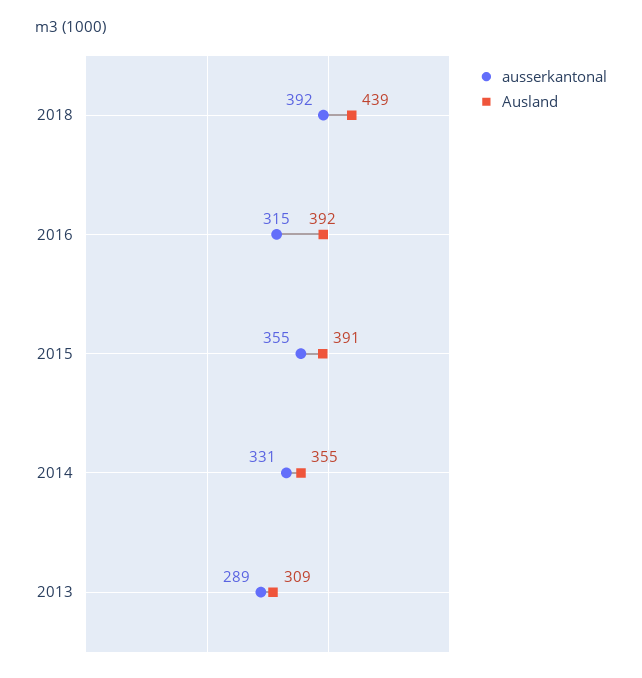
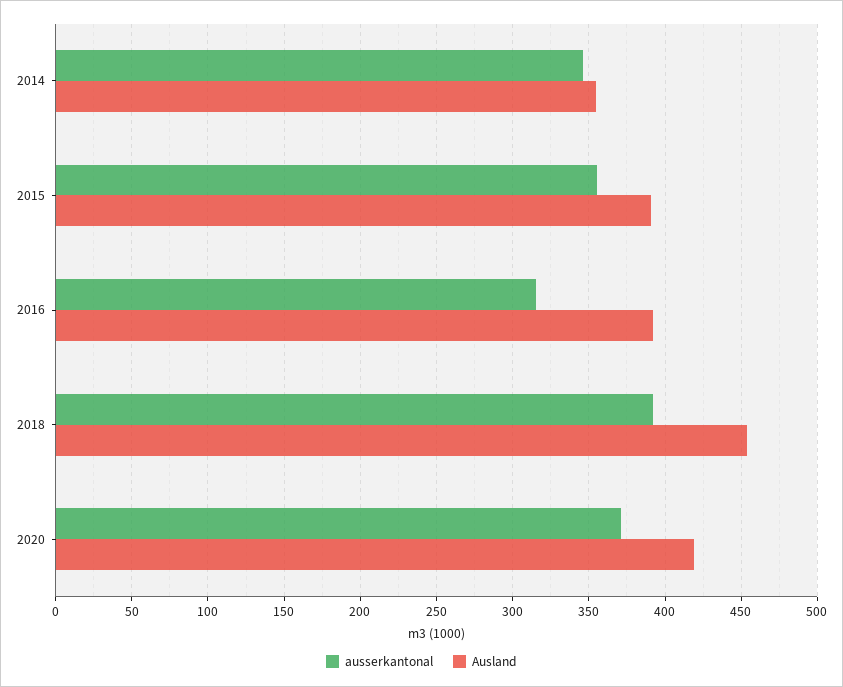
Ausland, 2018: 439 -> 455
ausserkantonal, 2014: 331 -> 345
ausserkantonal, 2013: 289 -> none
Ausland, 2013: 309 -> none
ausserkantonal, 2020: none -> 370
Ausland, 2020: none -> 420

